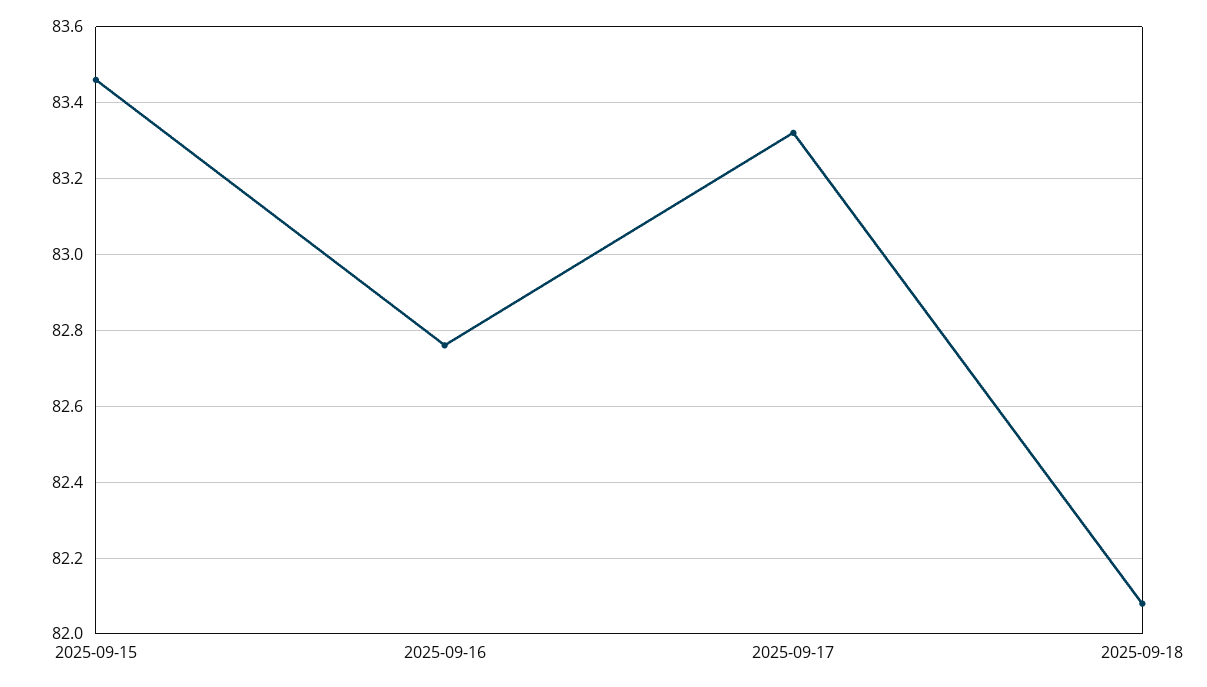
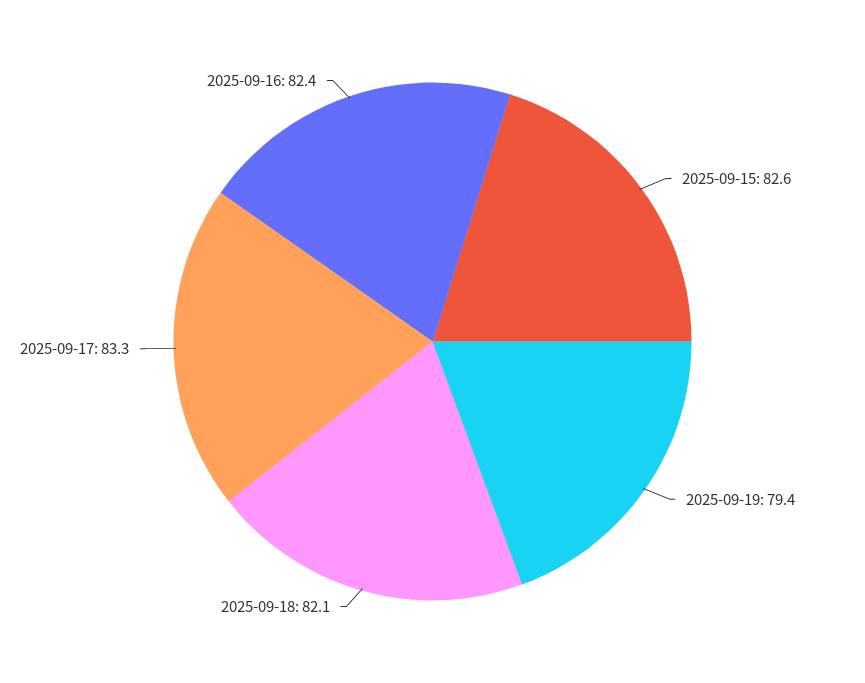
2025-09-15: 83.45 -> 82.6
2025-09-16: 82.75 -> 82.4
2025-09-19: none -> 79.4

